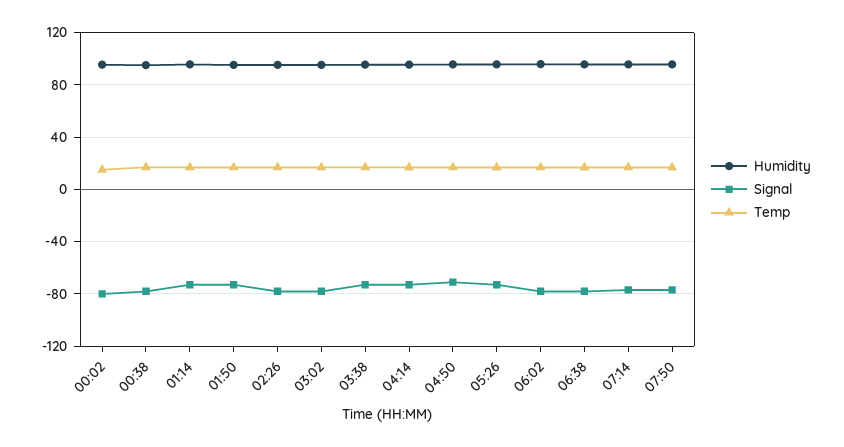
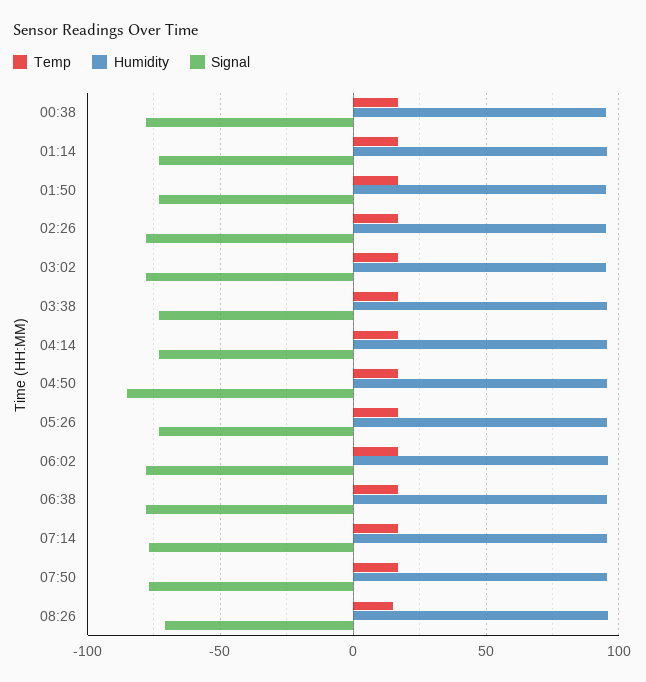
Humidity, 00:02: 95 -> none
Signal, 00:02: -80 -> none
Temp, 00:02: 15 -> none
Signal, 04:50: -70 -> -85
Temp, 08:26: none -> 15
Humidity, 08:26: none -> 95
Signal, 08:26: none -> -70

